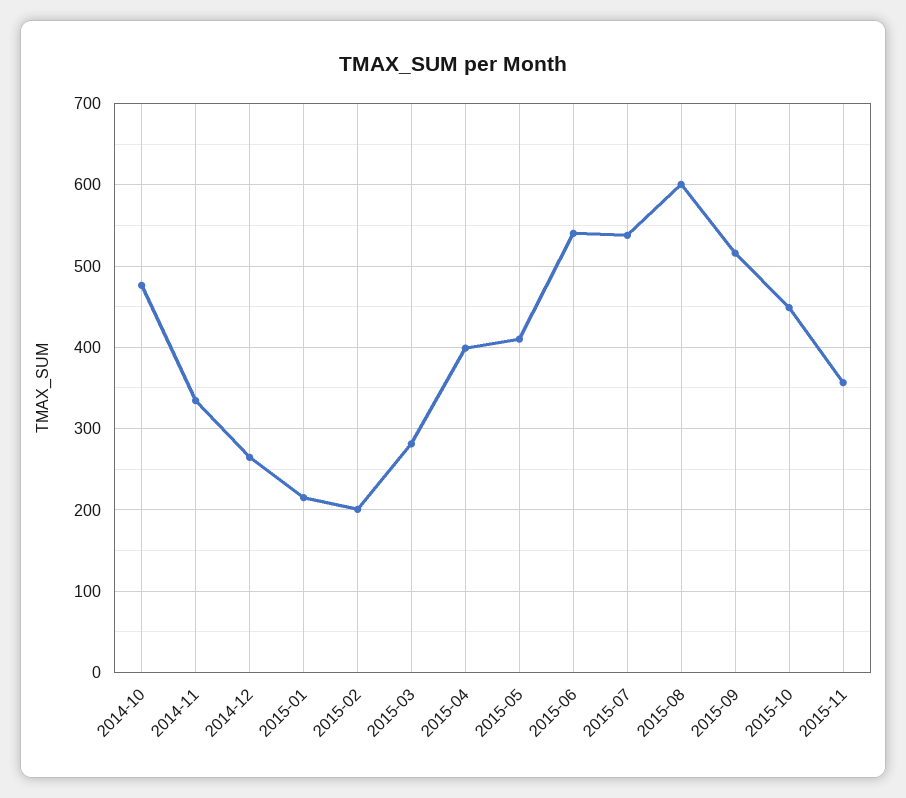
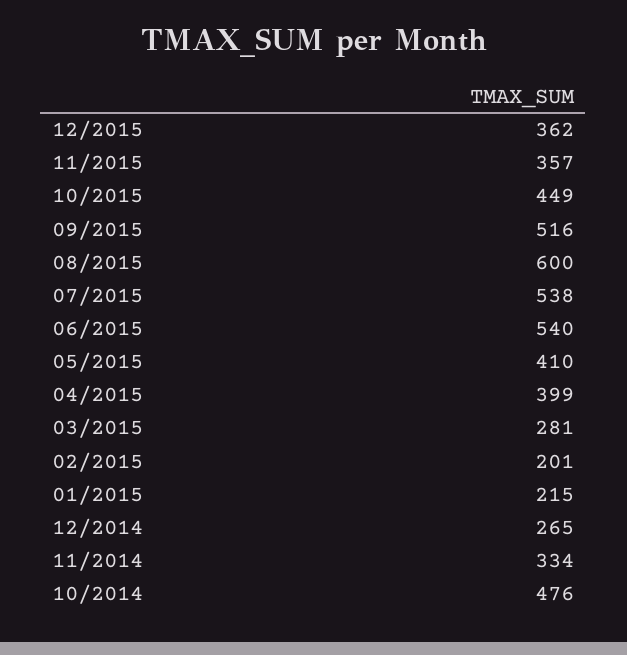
12/2015: none -> 362

